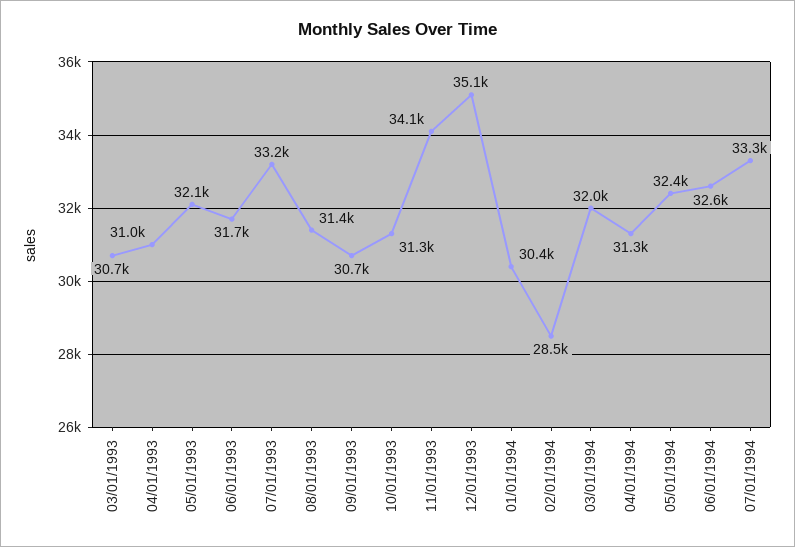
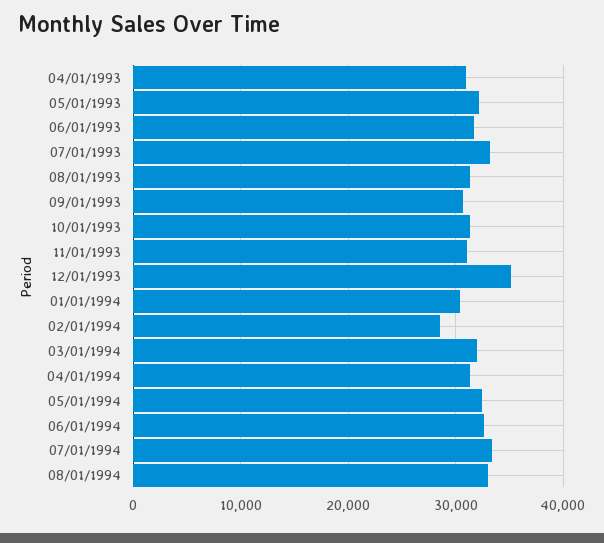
03/01/1993: 30700 -> none
11/01/1993: 34100 -> 31000
08/01/1994: none -> 33000

